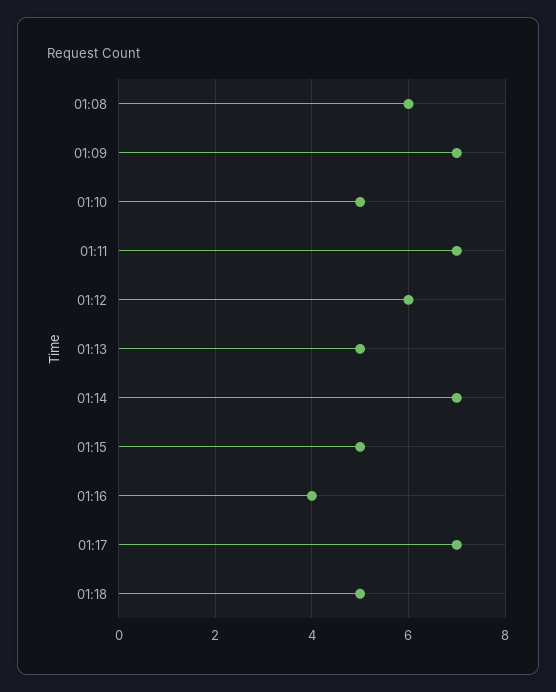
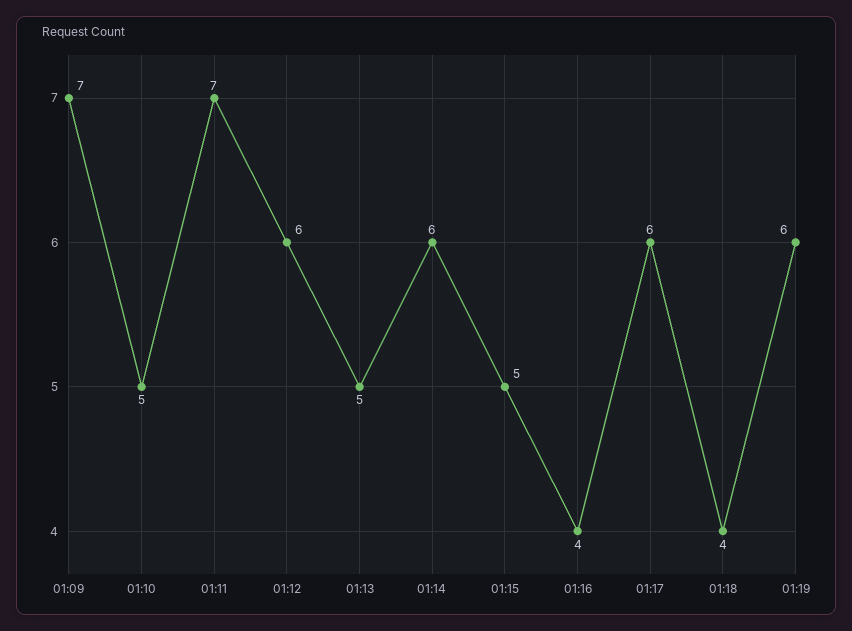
01:08: 6 -> none
01:14: 7 -> 6
01:17: 7 -> 6
01:18: 5 -> 4
01:19: none -> 6

